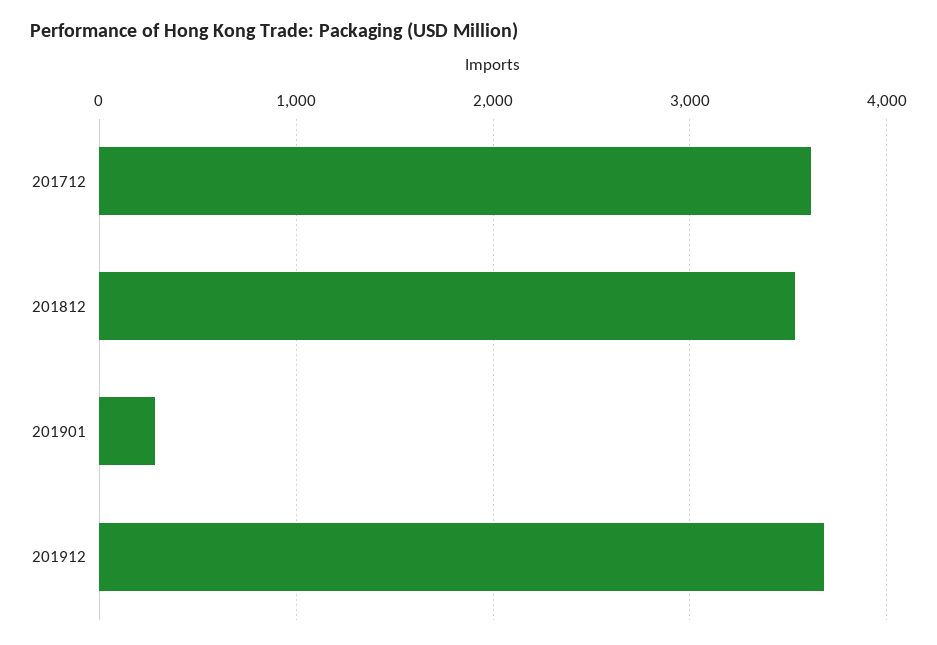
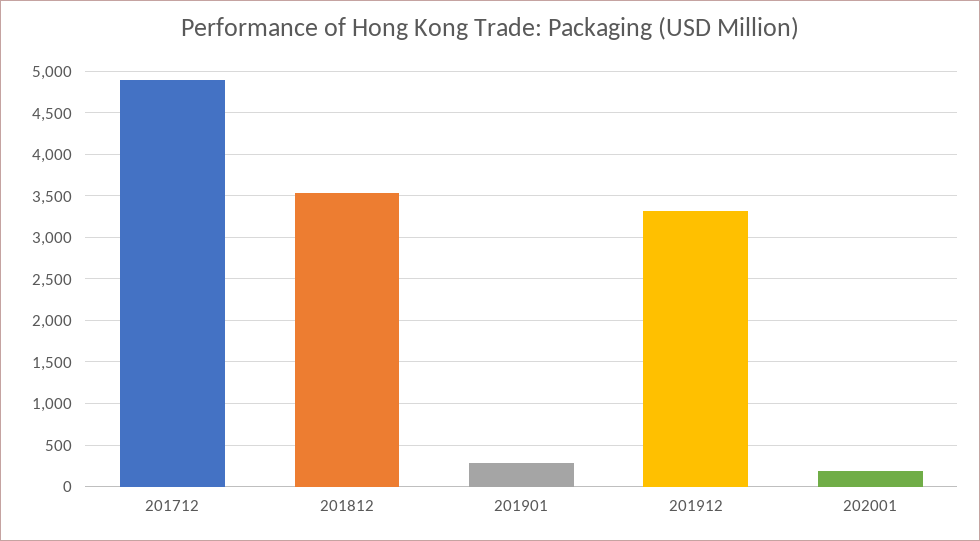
201712: 3600 -> 4900
201912: 3700 -> 3300
202001: none -> 200

